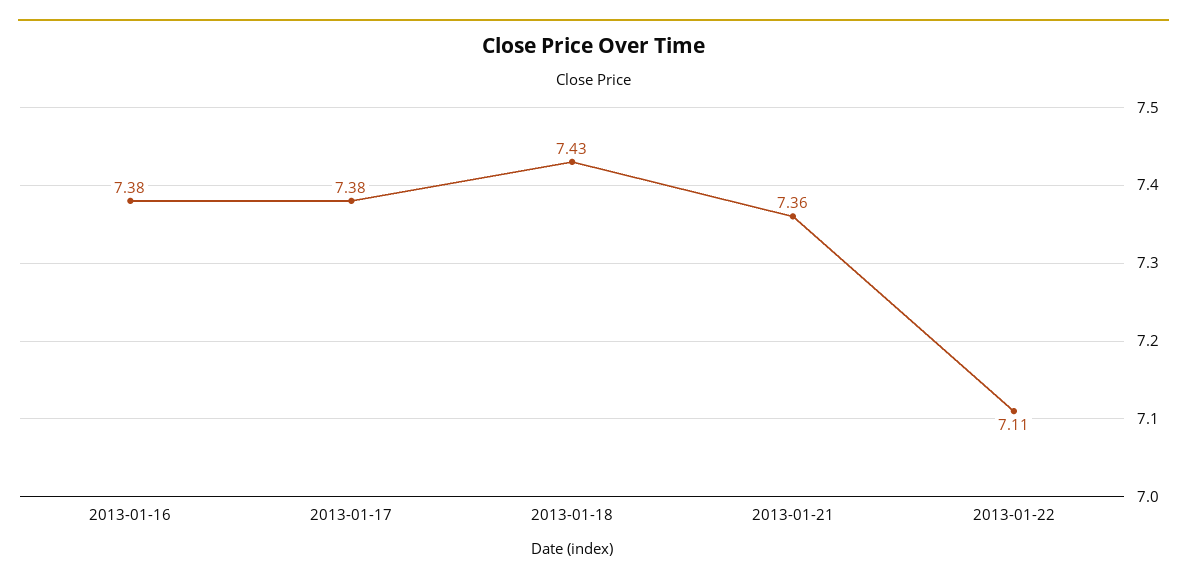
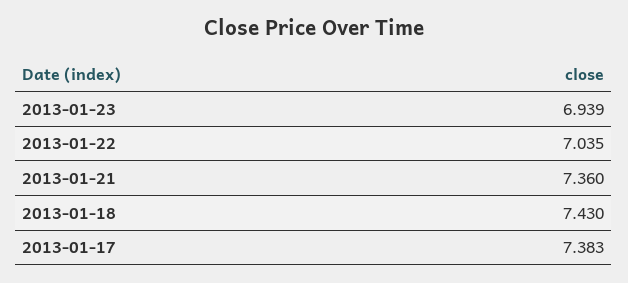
2013-01-16: 7.38 -> none
2013-01-22: 7.11 -> 7.035
2013-01-23: none -> 6.939

